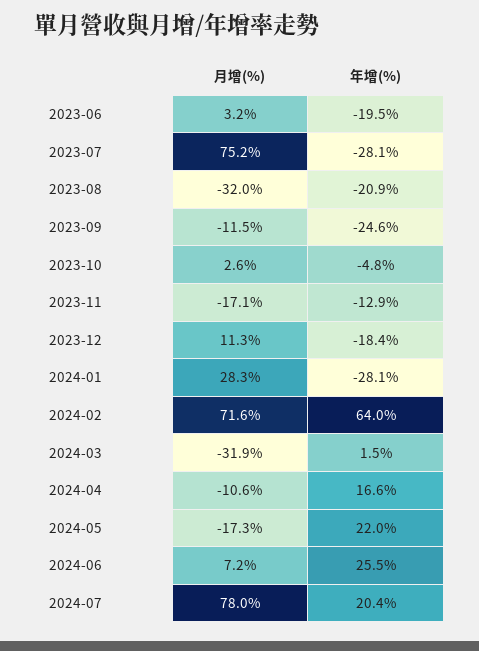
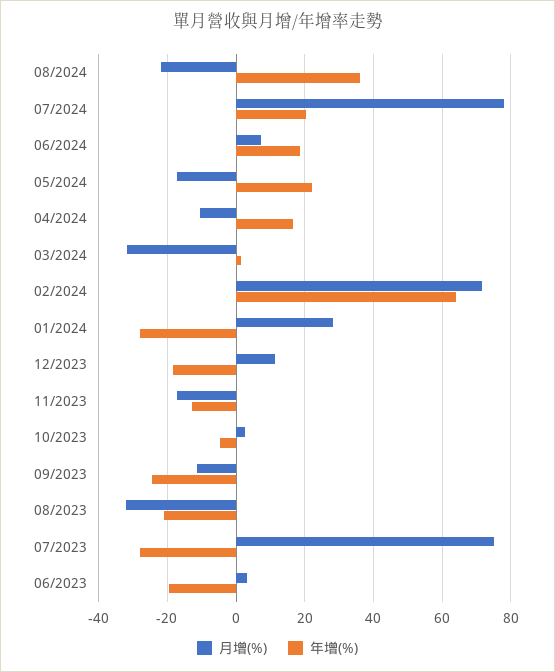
年增(%), 2024-06: 25.5 -> 18
月增(%), 08/2024: none -> -22
年增(%), 08/2024: none -> 36

